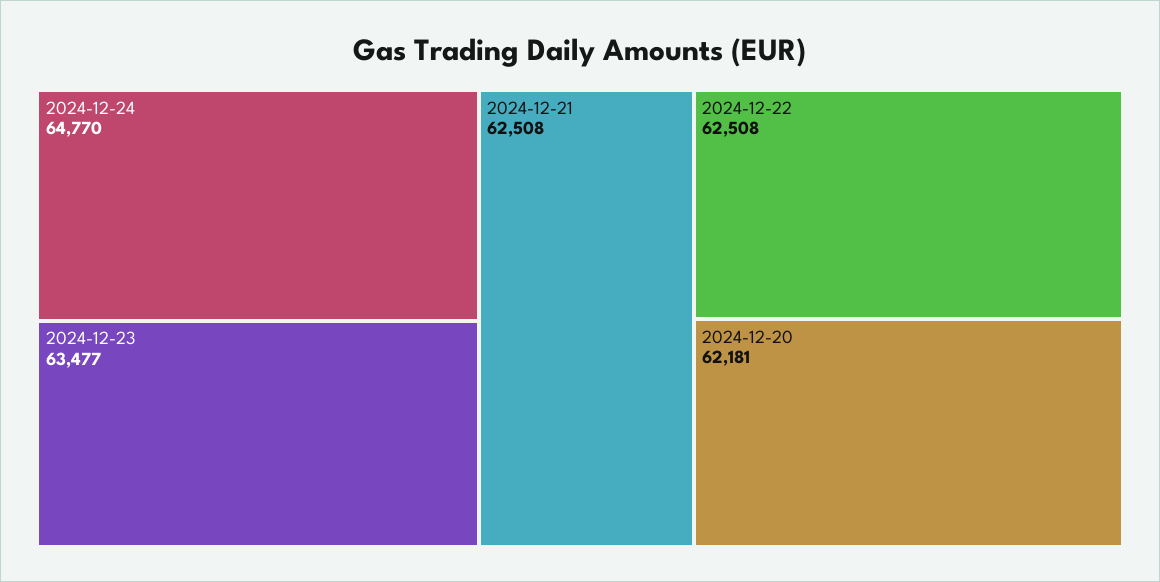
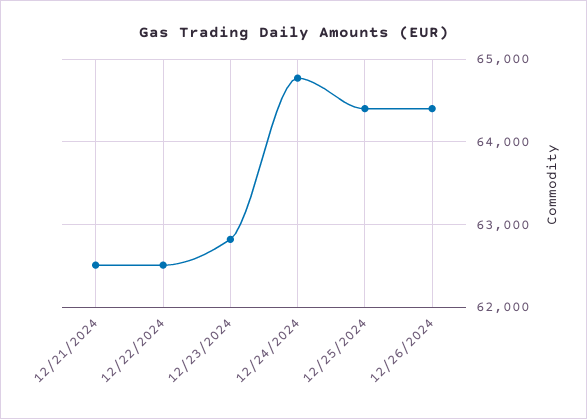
2024-12-23: 63477 -> 62800
2024-12-20: 62181 -> none
12/25/2024: none -> 64400
12/26/2024: none -> 64400

